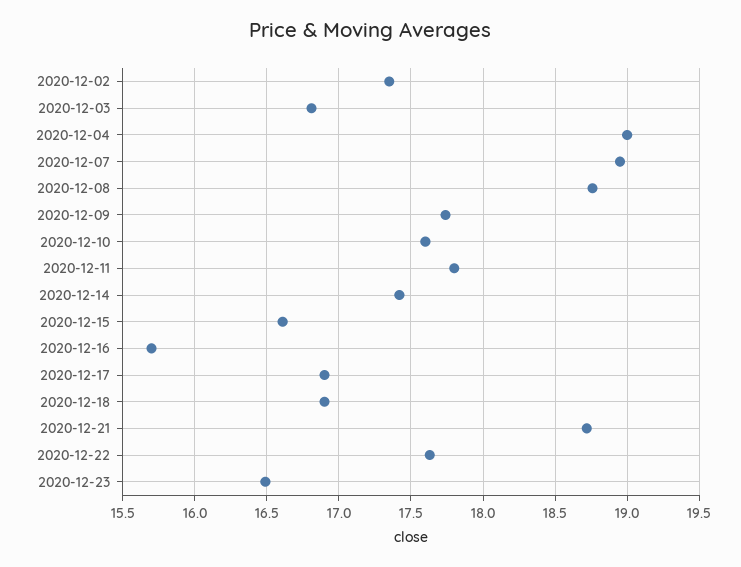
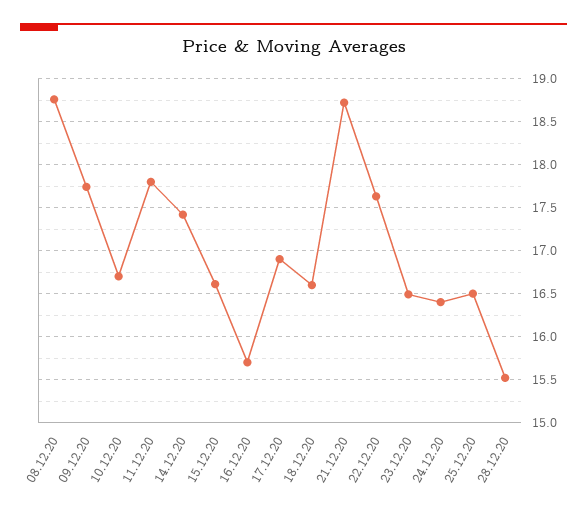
2020-12-02: 17.35 -> none
2020-12-03: 16.8 -> none
2020-12-04: 19 -> none
2020-12-07: 18.95 -> none
2020-12-10: 17.6 -> 16.7
2020-12-18: 16.9 -> 16.6
24.12.20: none -> 16.4
25.12.20: none -> 16.5
28.12.20: none -> 15.5

